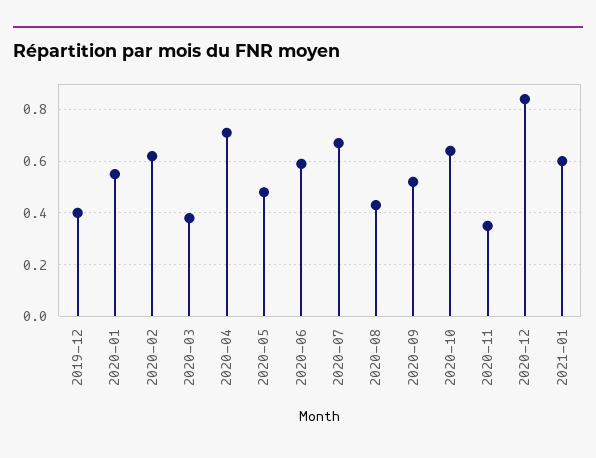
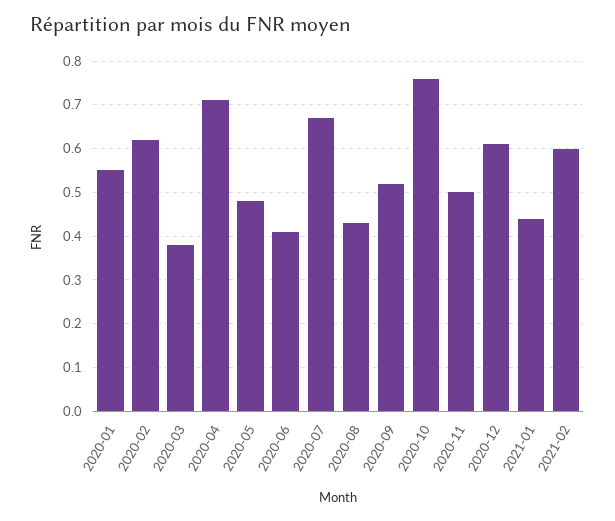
2019-12: 0.4 -> none
2020-06: 0.6 -> 0.4
2020-10: 0.65 -> 0.75
2020-11: 0.35 -> 0.5
2020-12: 0.85 -> 0.6
2021-01: 0.6 -> 0.45
2021-02: none -> 0.6

